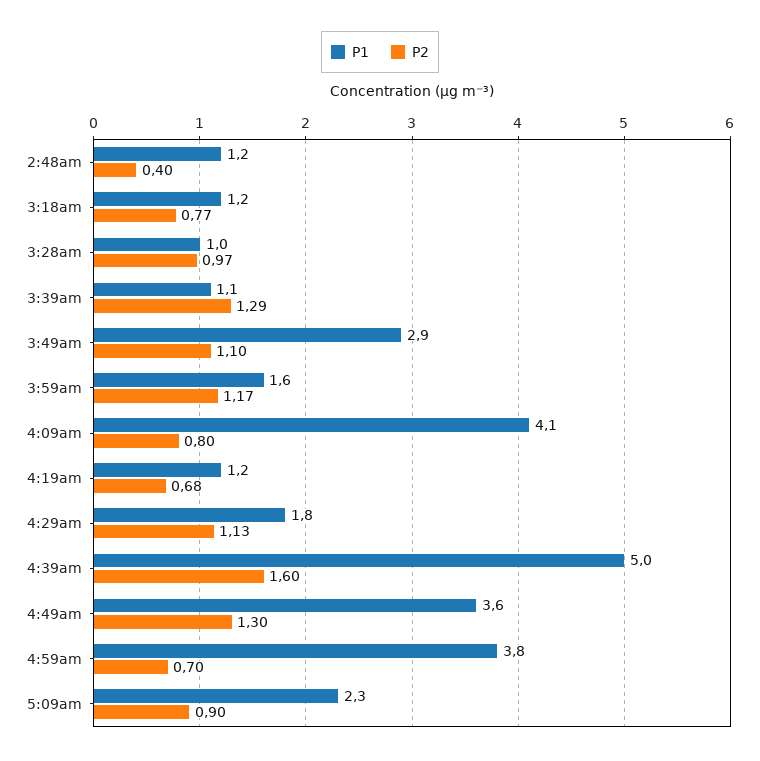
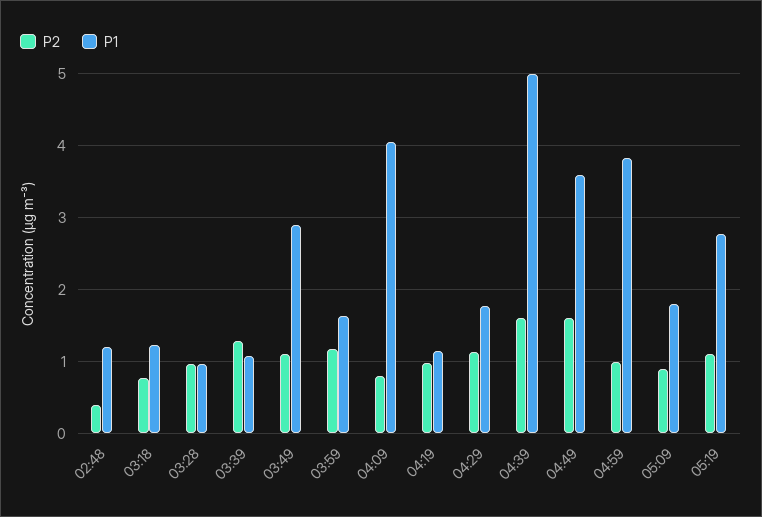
P2, 4:19am: 0.68 -> 1
P2, 4:49am: 1.3 -> 1.6
P2, 4:59am: 0.7 -> 1
P1, 5:09am: 2.3 -> 1.8
P2, 05:19: none -> 1.1
P1, 05:19: none -> 2.8

